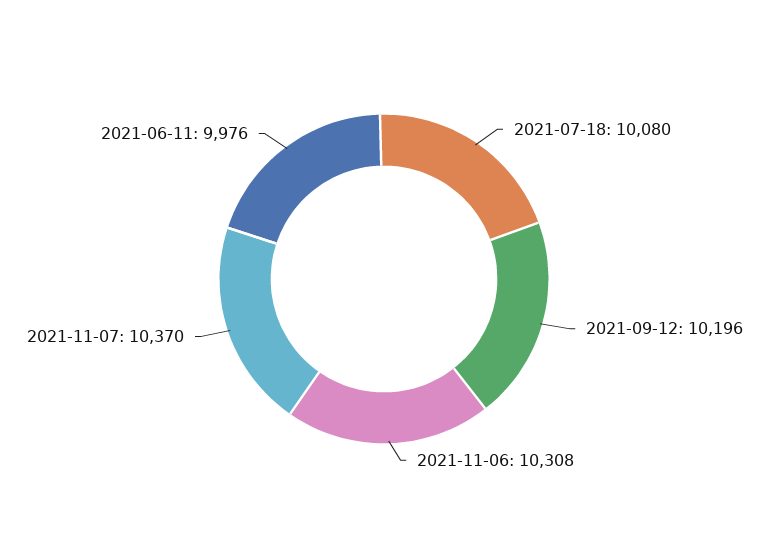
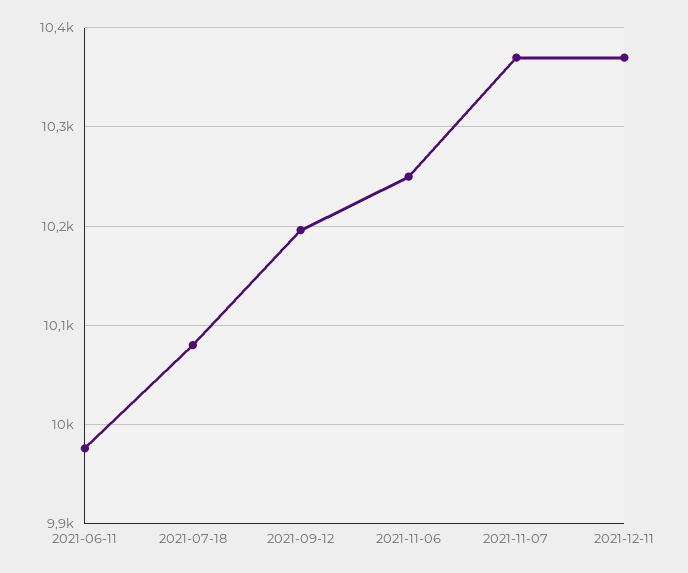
2021-11-06: 10308 -> 10250
2021-12-11: none -> 10370

